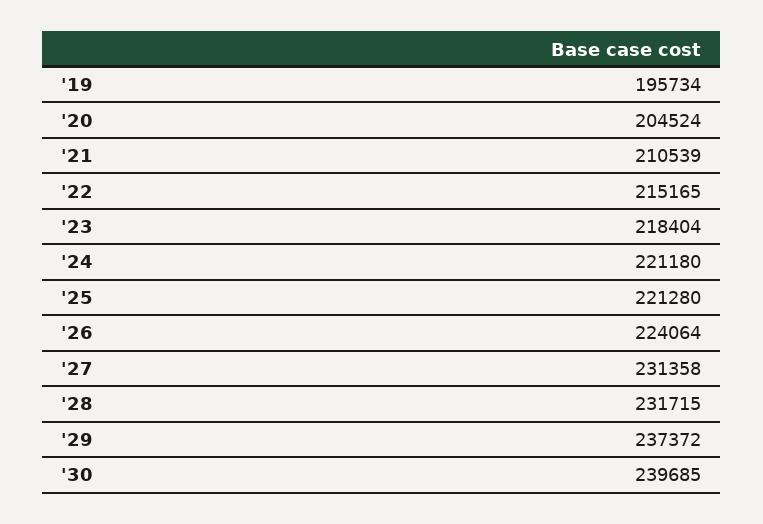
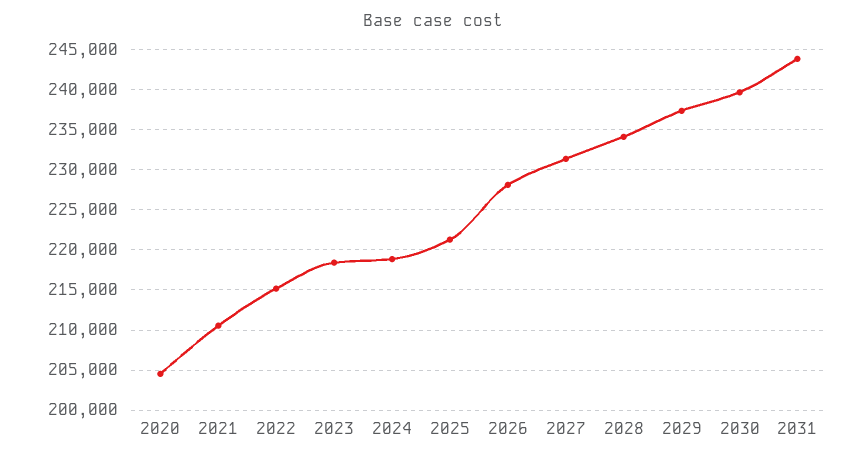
'19: 195734 -> none
'24: 221180 -> 219000
'26: 224064 -> 228000
'28: 231715 -> 234000
2031: none -> 244000

